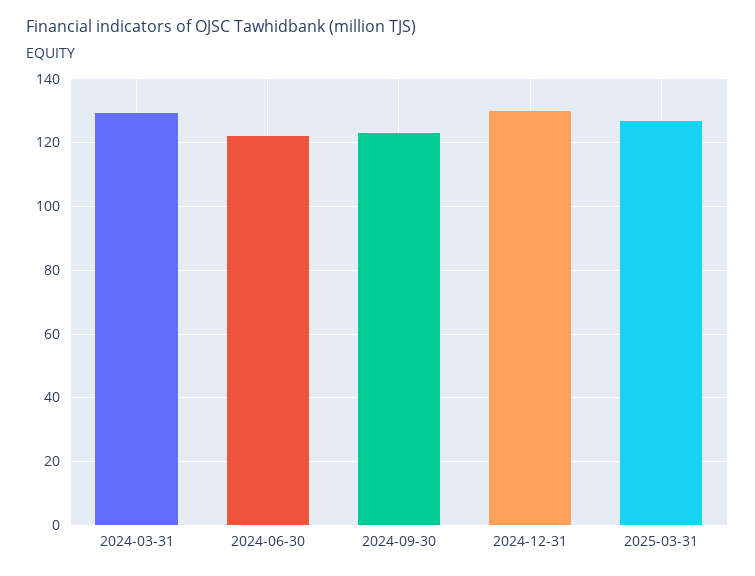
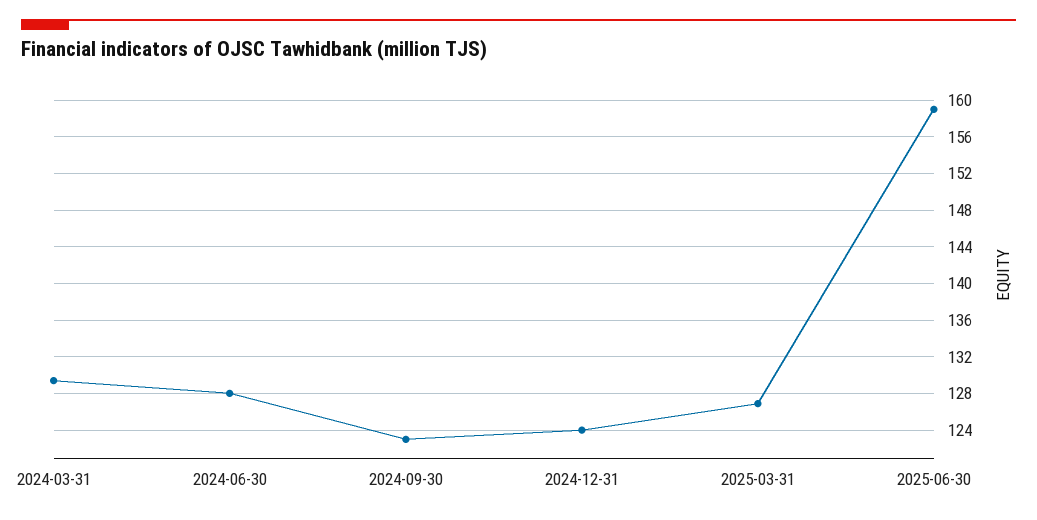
2024-06-30: 122 -> 128
2024-12-31: 130 -> 124
2025-06-30: none -> 159

